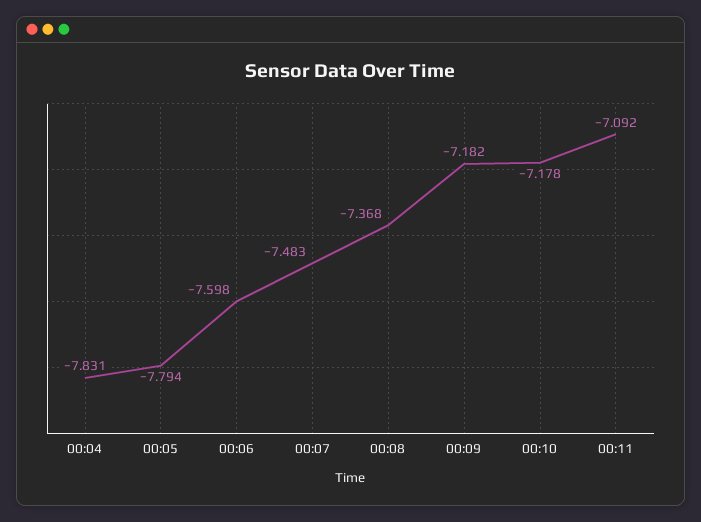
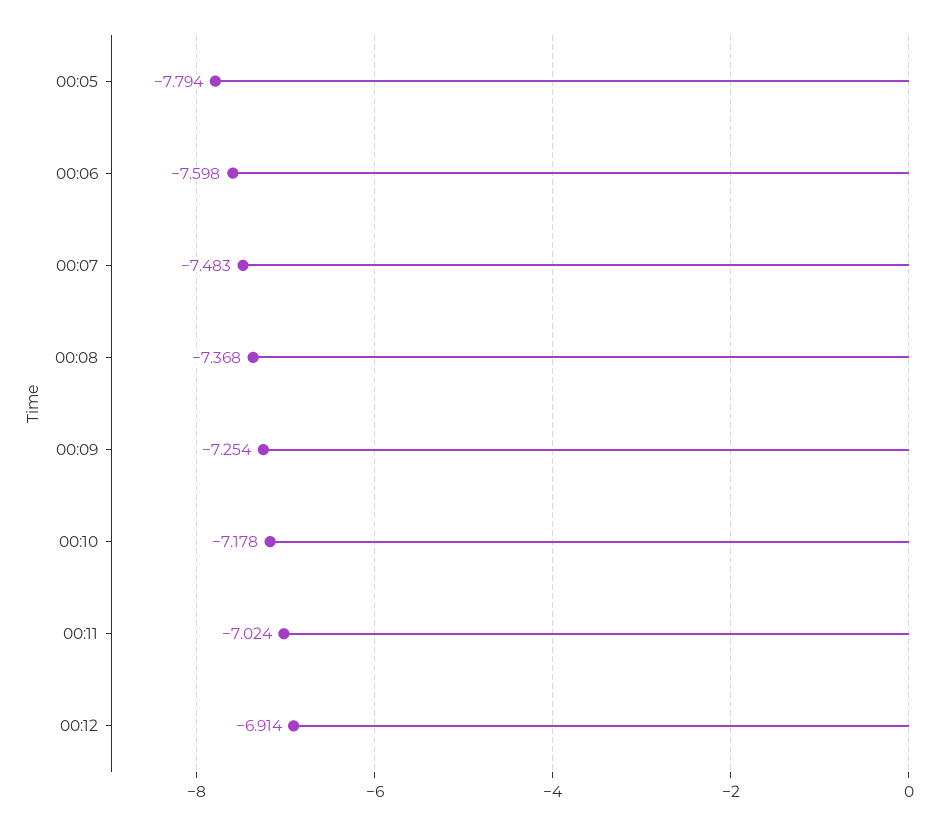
00:04: -7.831 -> none
00:09: -7.182 -> -7.254
00:11: -7.092 -> -7.024
00:12: none -> -6.914

